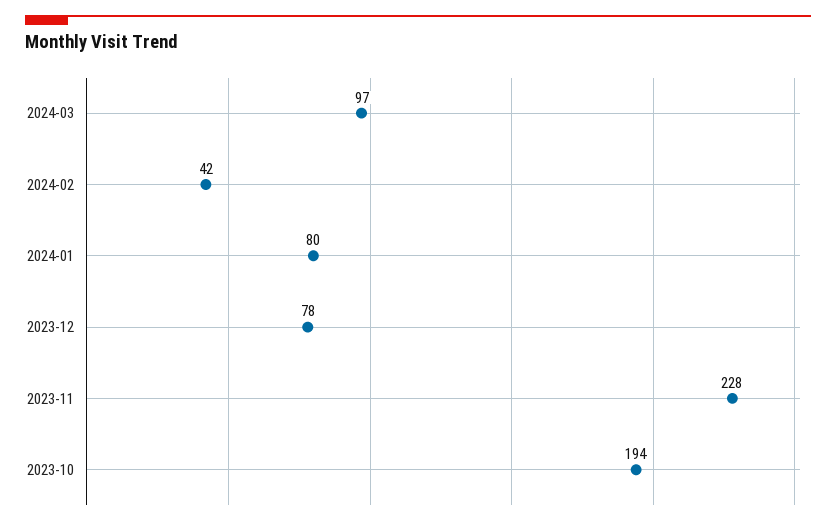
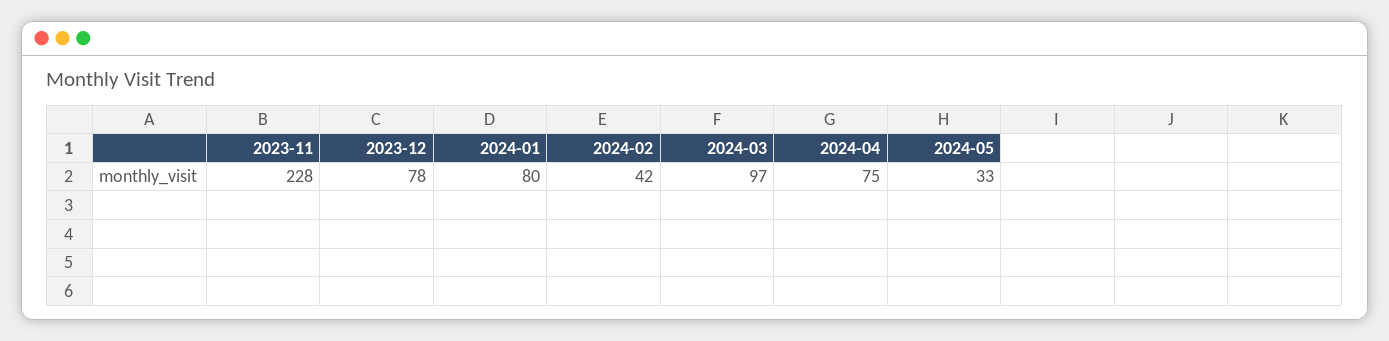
2023-10: 194 -> none
2024-04: none -> 75
2024-05: none -> 33

